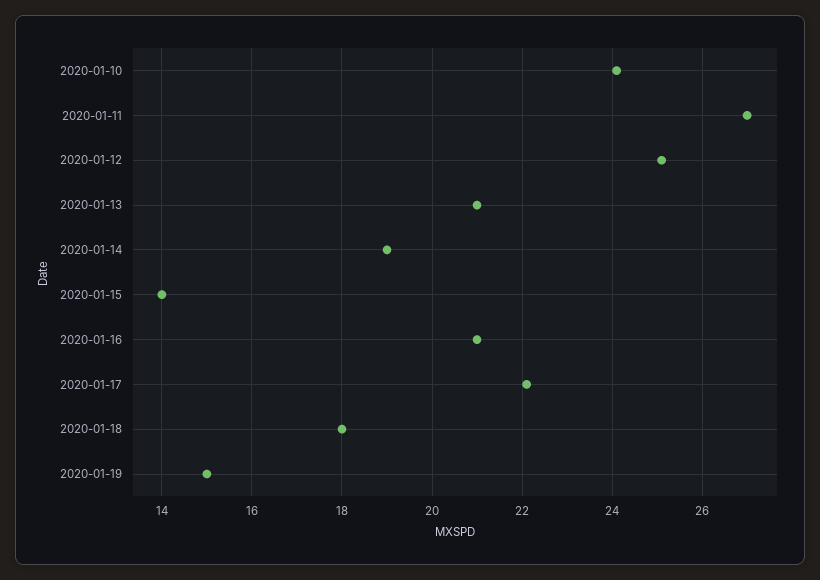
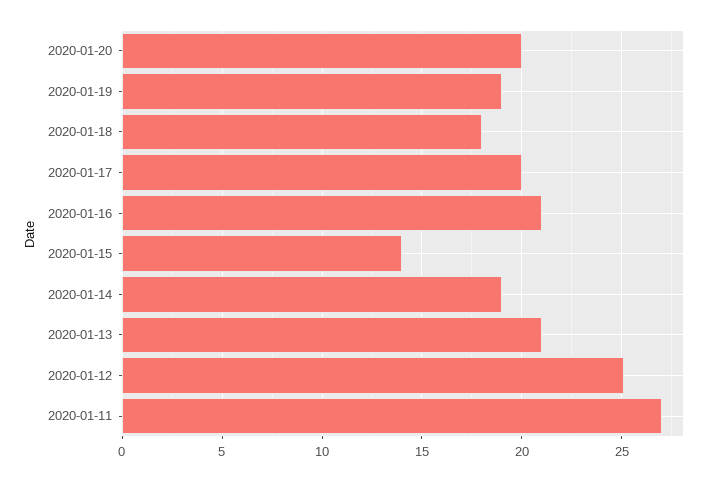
2020-01-10: 24 -> none
2020-01-17: 22 -> 20
2020-01-19: 15 -> 19
2020-01-20: none -> 20

